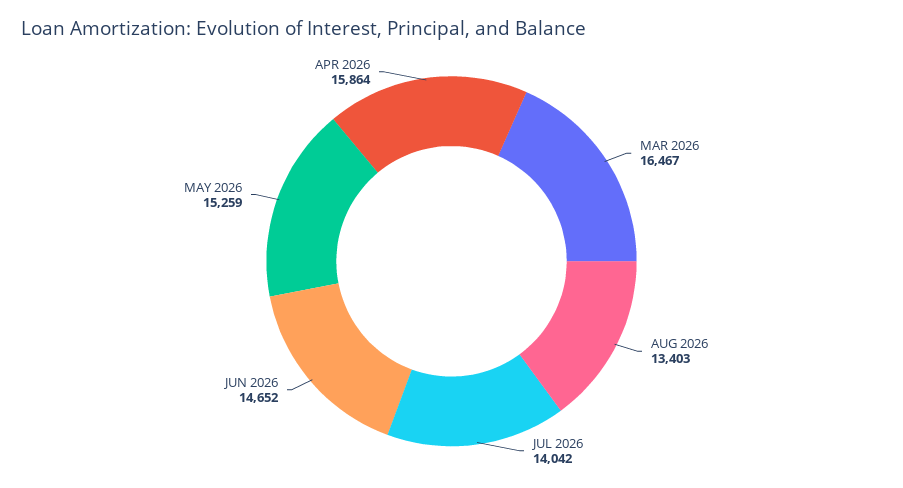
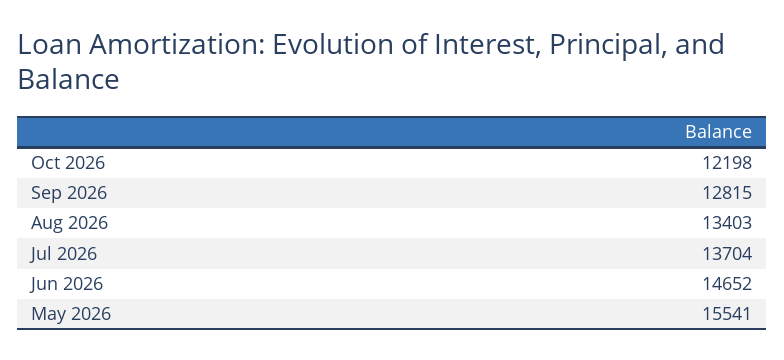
MAR 2026: 16467 -> none
JUL 2026: 14042 -> 13704
MAY 2026: 15259 -> 15541
APR 2026: 15864 -> none
Oct 2026: none -> 12198
Sep 2026: none -> 12815

